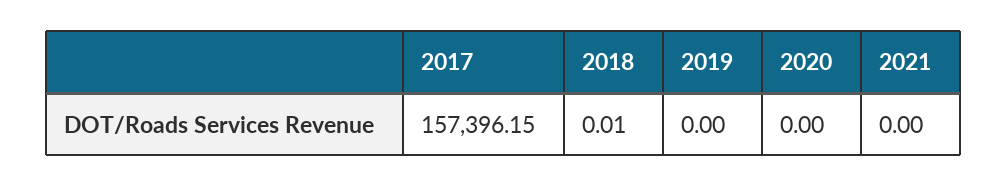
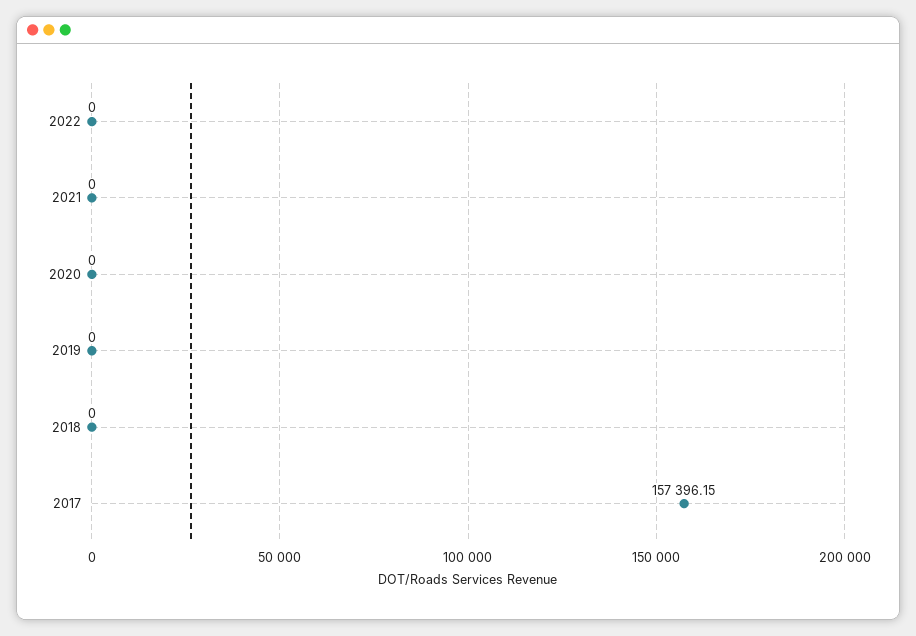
2018: 0.01 -> 0
2022: none -> 0

